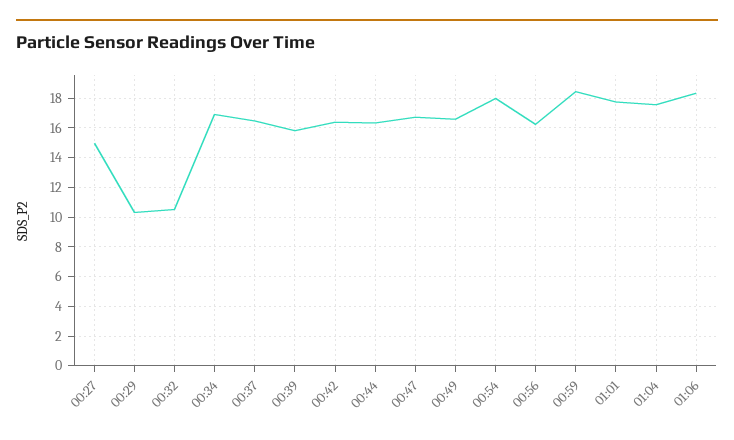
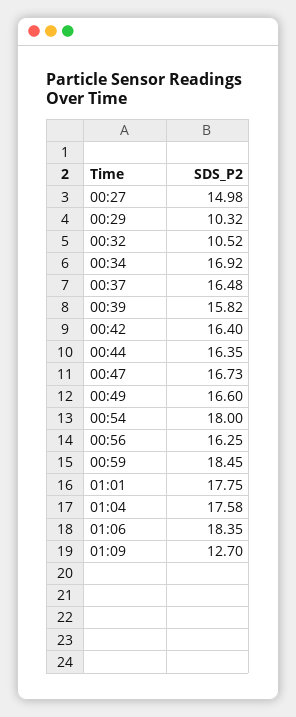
01:09: none -> 12.7

